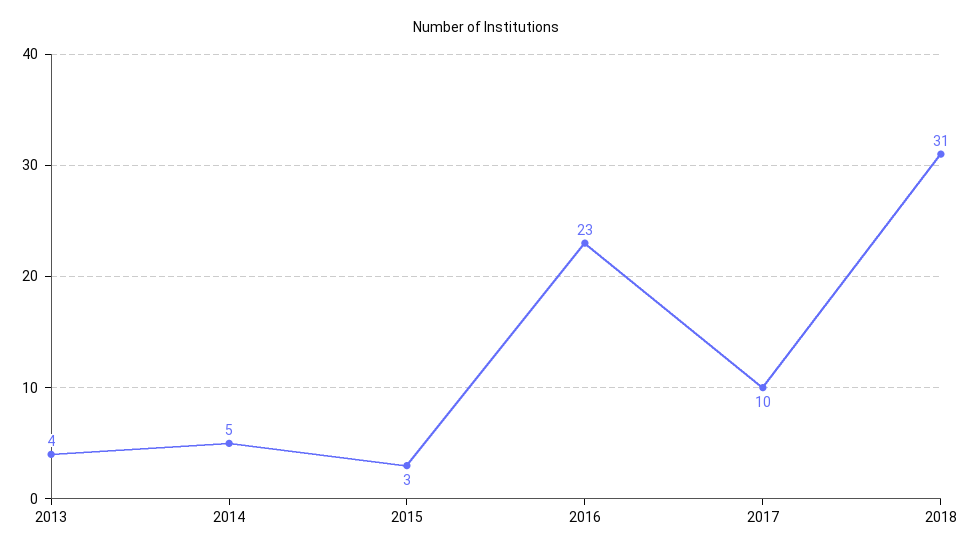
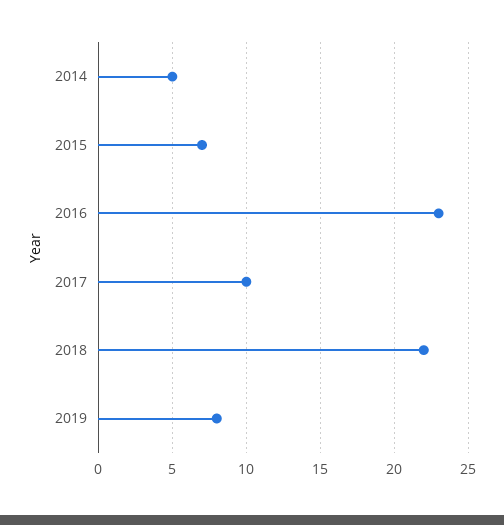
2013: 4 -> none
2015: 3 -> 7
2018: 31 -> 22
2019: none -> 8

